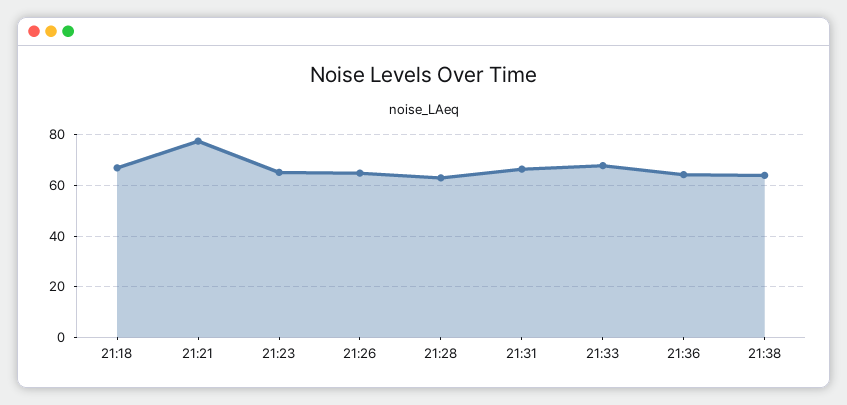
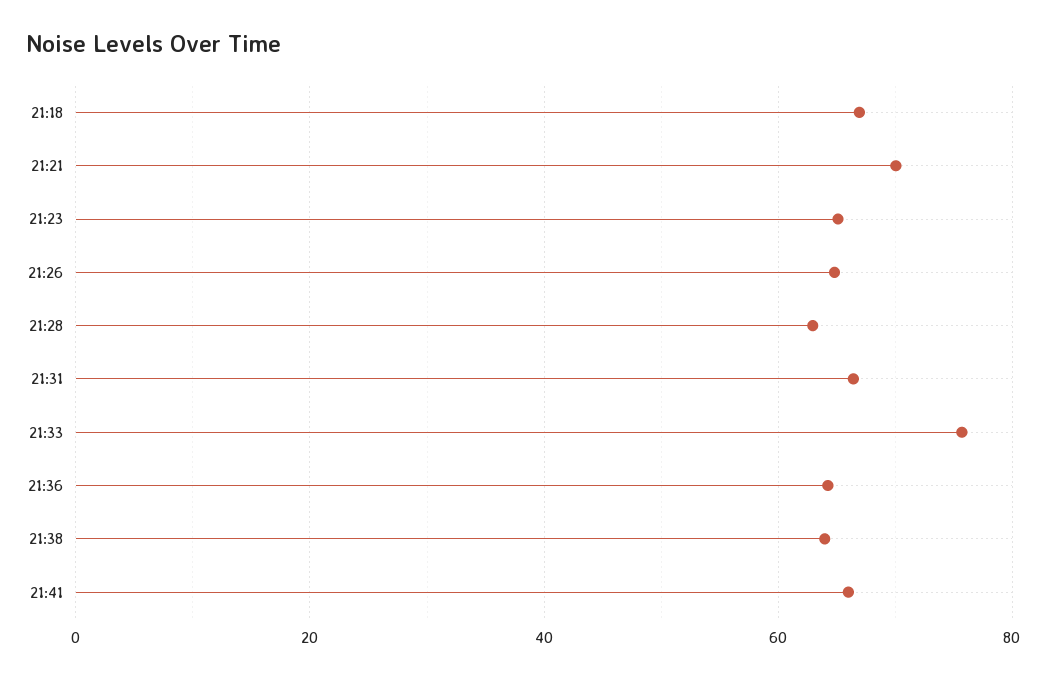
21:21: 77.5 -> 70
21:33: 67.5 -> 76
21:41: none -> 66

